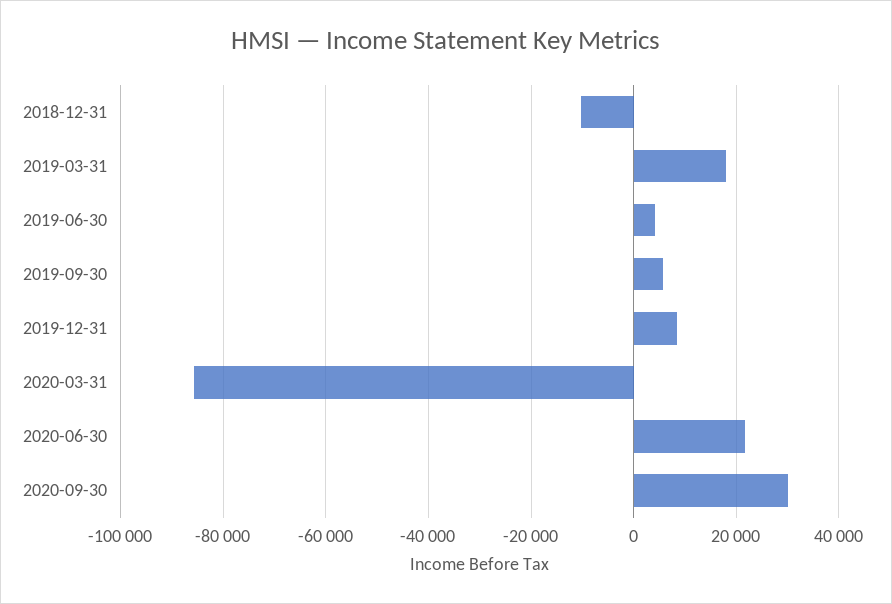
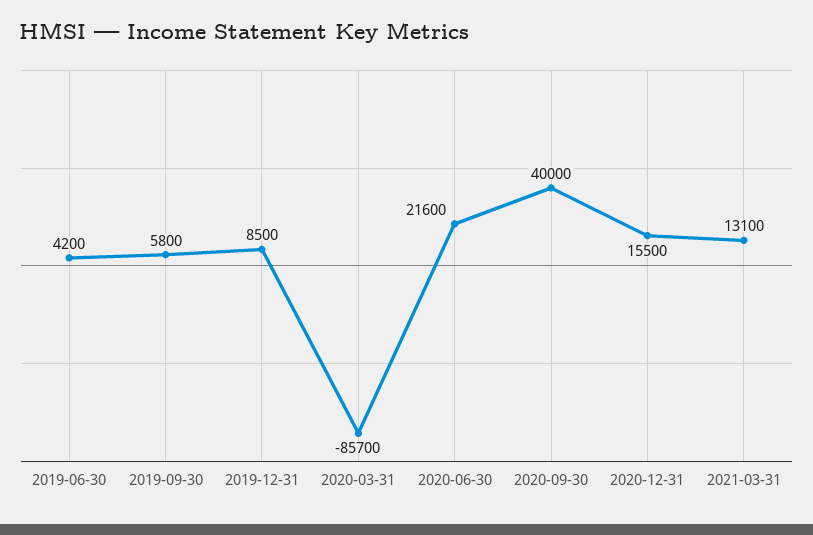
2018-12-31: -10000 -> none
2019-03-31: 18000 -> none
2020-09-30: 30000 -> 40000
2020-12-31: none -> 15500
2021-03-31: none -> 13100

